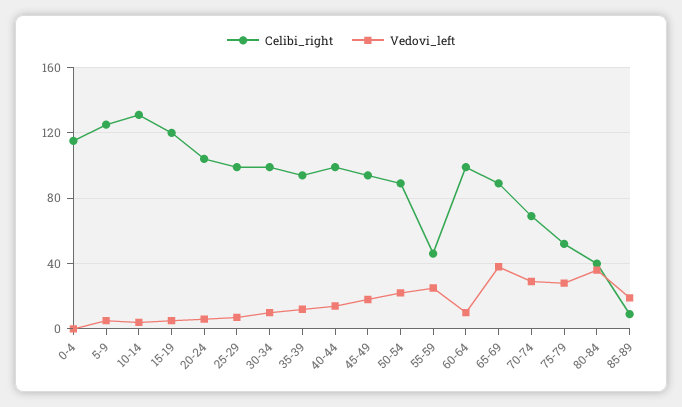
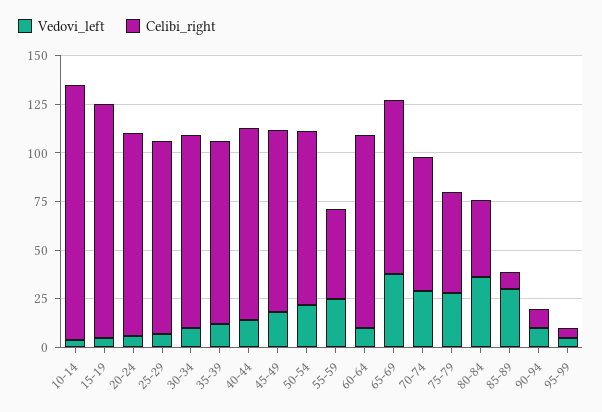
Celibi_right, 0-4: 115 -> none
Vedovi_left, 0-4: 0 -> none
Celibi_right, 5-9: 125 -> none
Vedovi_left, 5-9: 5 -> none
Vedovi_left, 85-89: 20 -> 30
Vedovi_left, 90-94: none -> 10
Celibi_right, 90-94: none -> 10
Vedovi_left, 95-99: none -> 5
Celibi_right, 95-99: none -> 5

